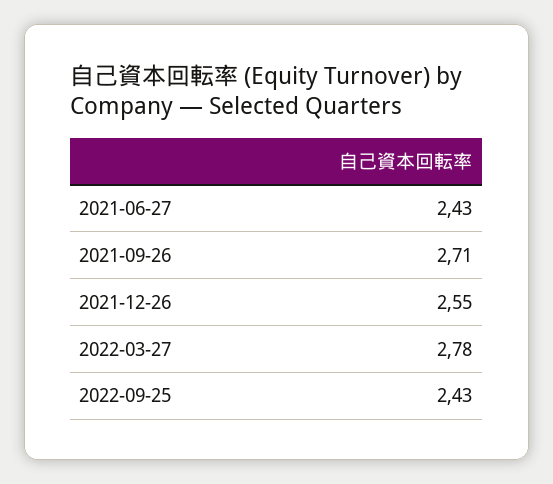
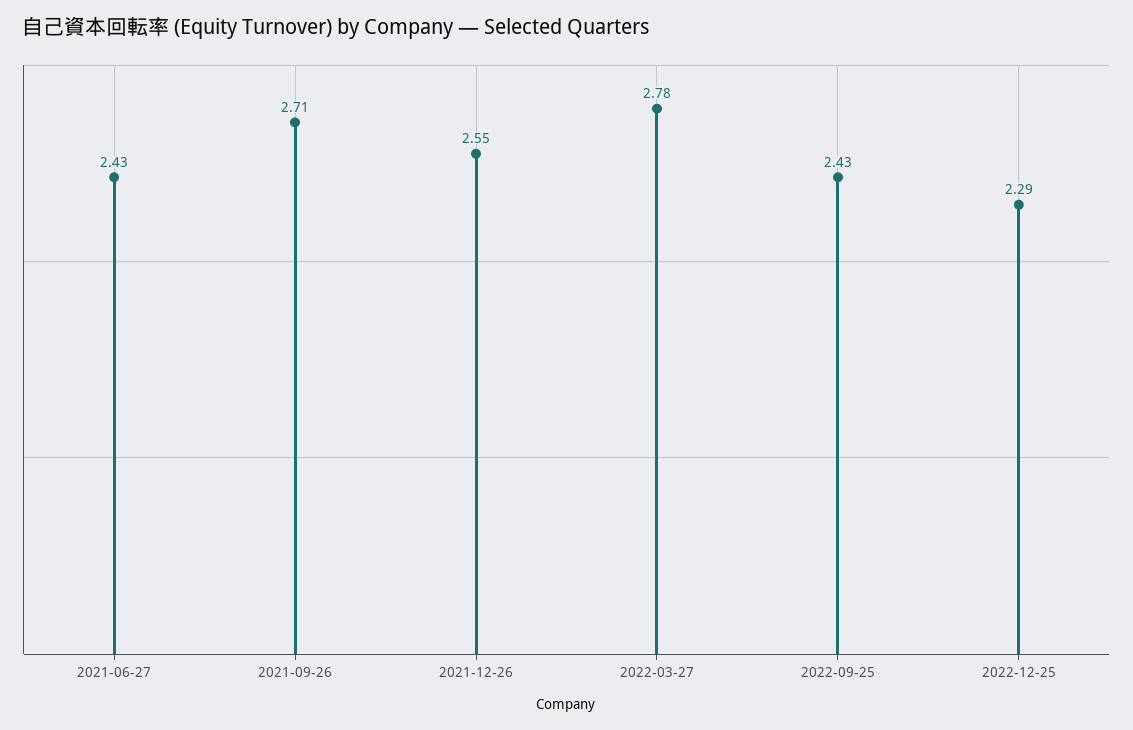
2022-12-25: none -> 2.29

